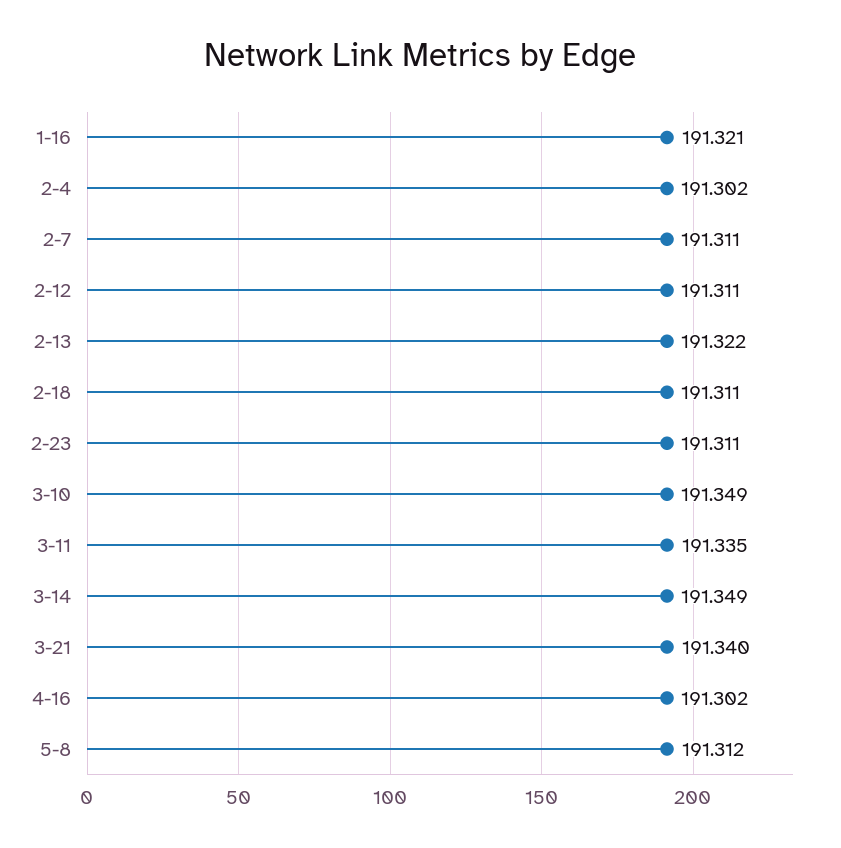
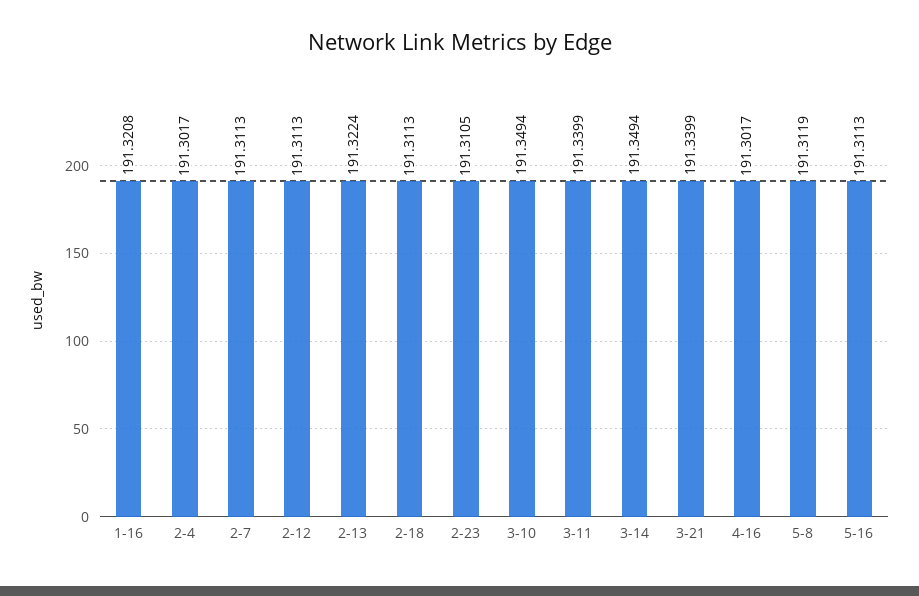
3-11: 191.335 -> 191.3399
5-16: none -> 191.3113

